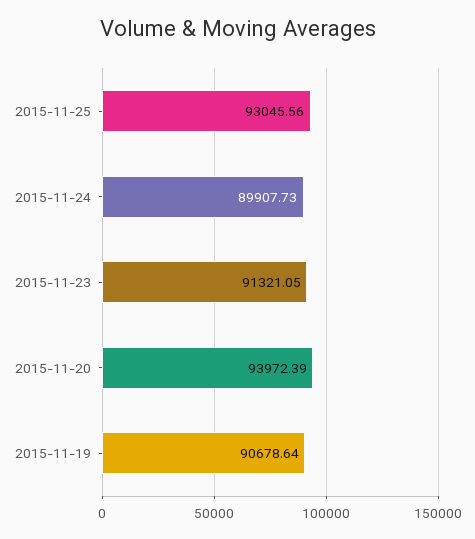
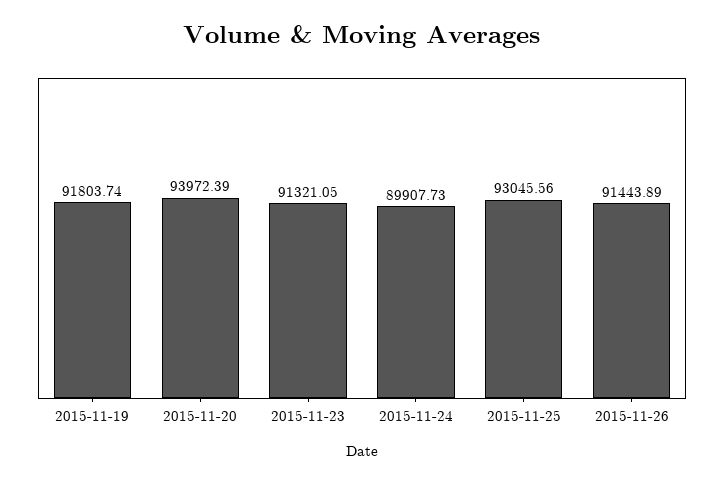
2015-11-19: 90678.64 -> 91803.74
2015-11-26: none -> 91443.89

